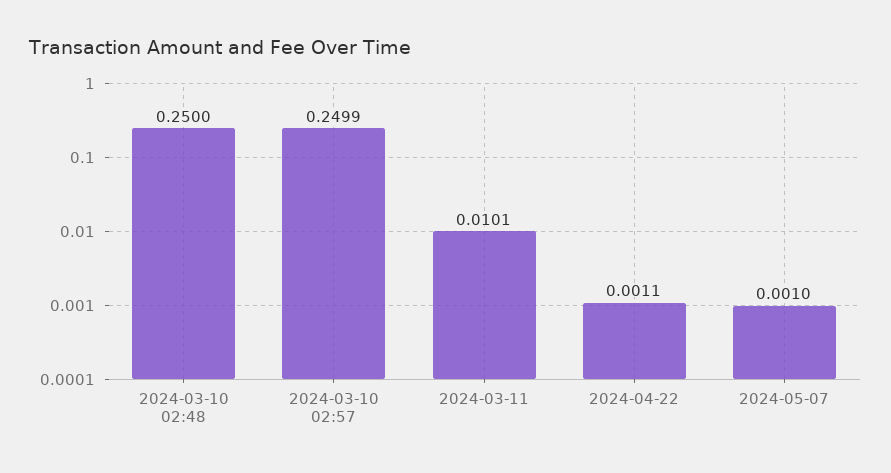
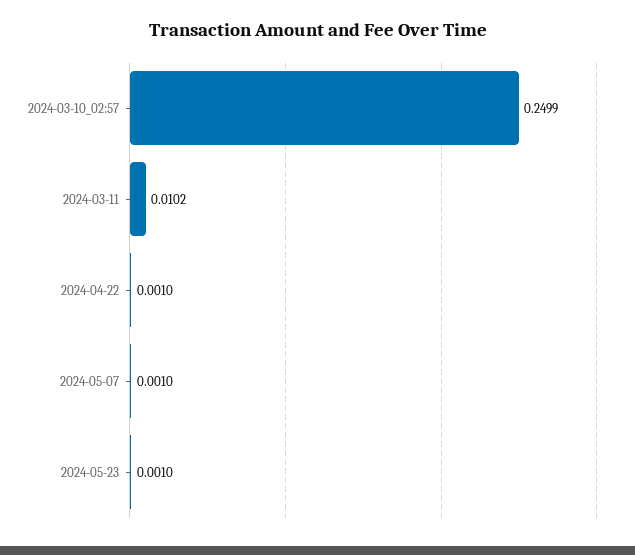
2024-03-10 02:48: 0.25 -> none
2024-03-11: 0.0101 -> 0.0102
2024-04-22: 0.0011 -> 0.001
2024-05-23: none -> 0.001

